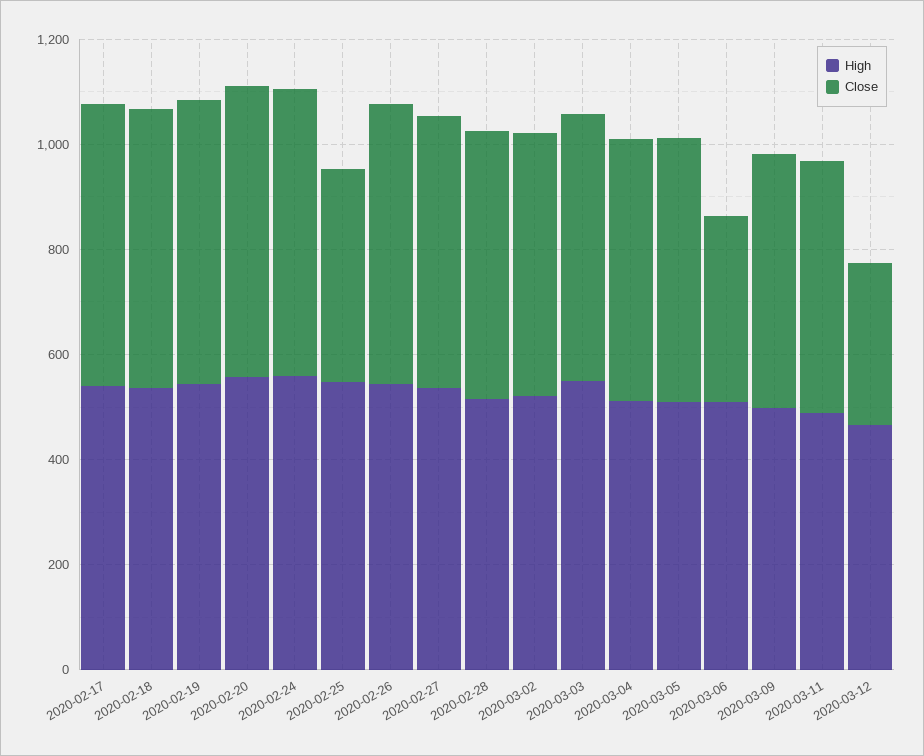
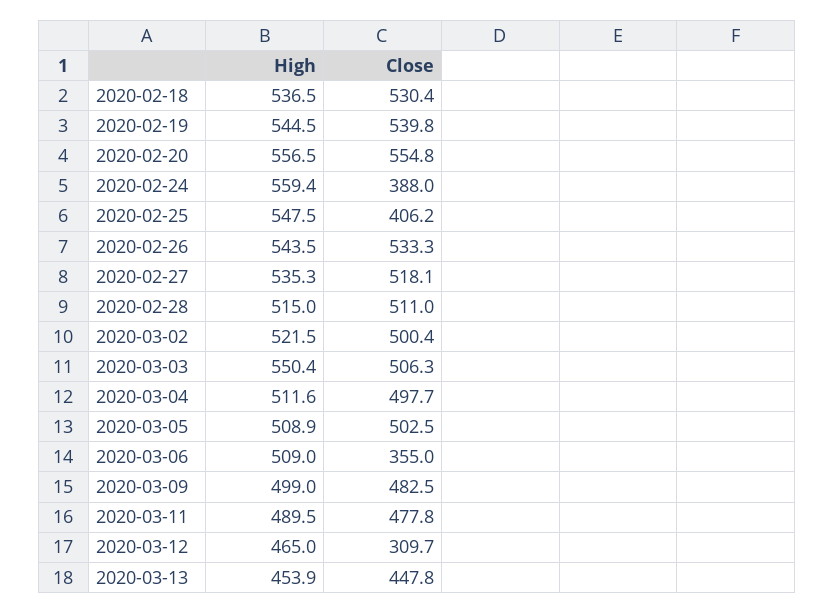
High, 2020-02-17: 550 -> none
Close, 2020-02-17: 550 -> none
Close, 2020-02-24: 550 -> 388
High, 2020-03-13: none -> 453.9
Close, 2020-03-13: none -> 447.8

